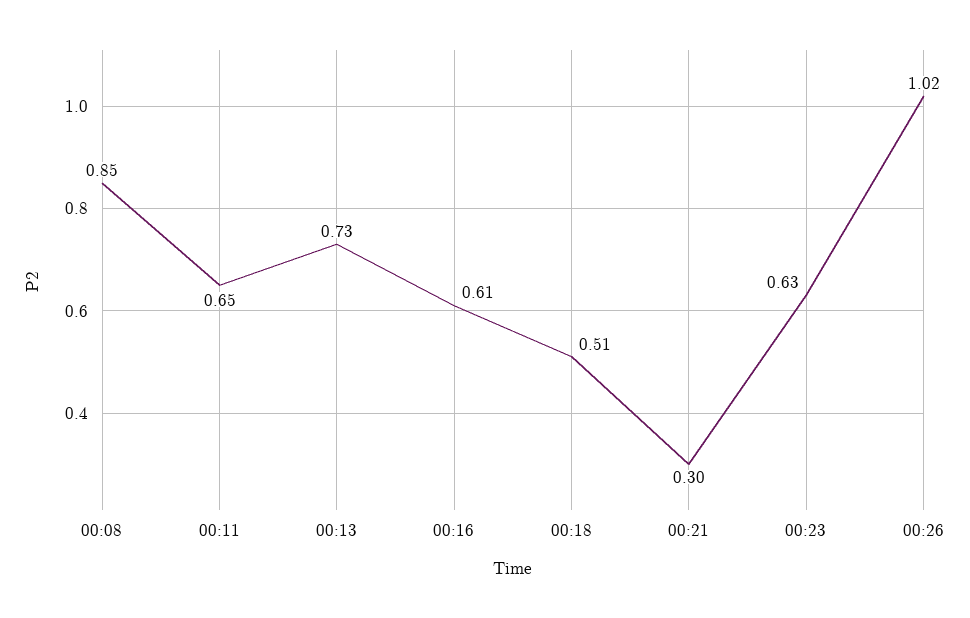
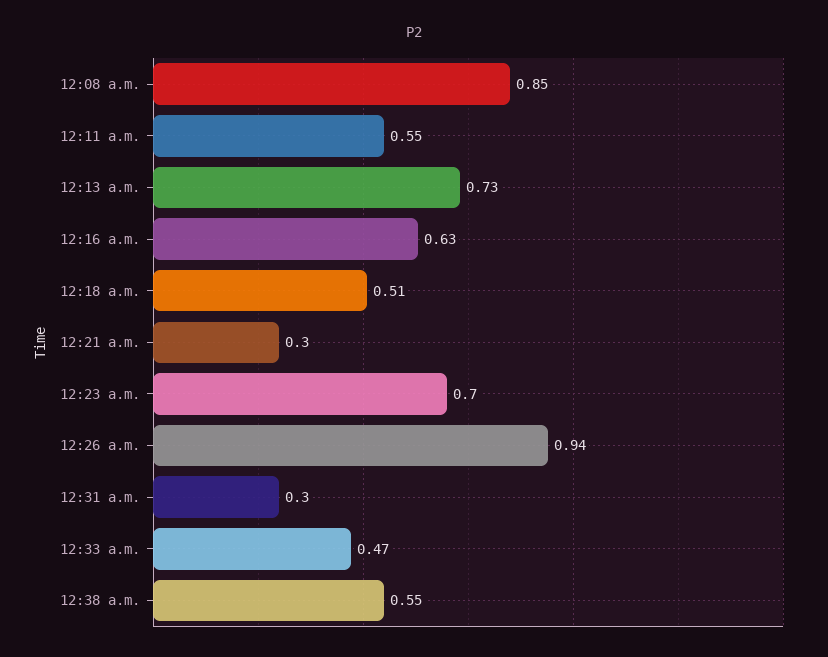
00:11: 0.65 -> 0.55
00:16: 0.61 -> 0.63
00:23: 0.63 -> 0.7
00:26: 1.02 -> 0.94
12:31 a.m.: none -> 0.3
12:33 a.m.: none -> 0.47
12:38 a.m.: none -> 0.55

